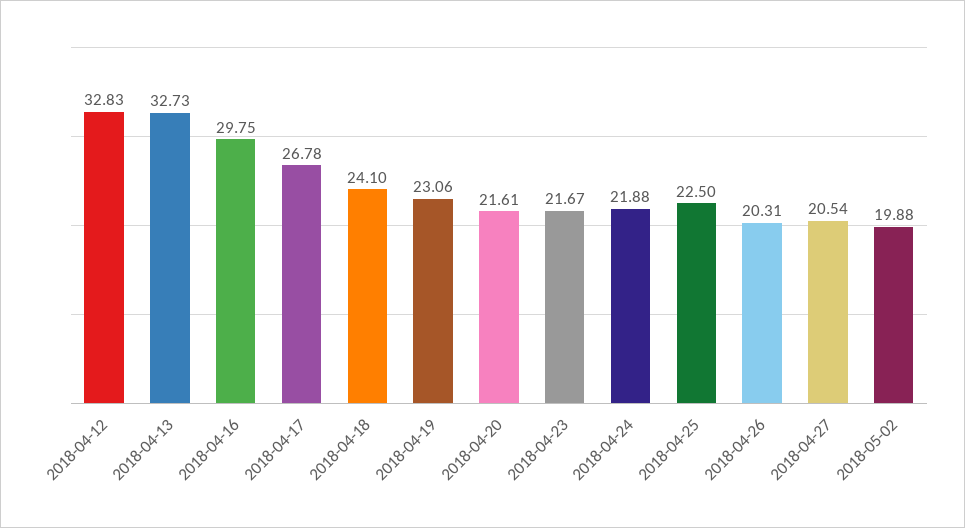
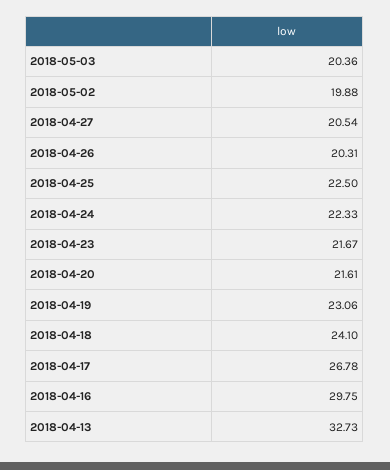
2018-04-12: 32.83 -> none
2018-04-24: 21.88 -> 22.33
2018-05-03: none -> 20.36

